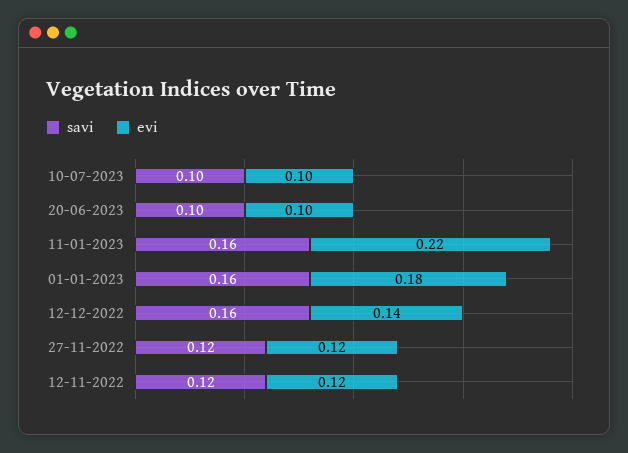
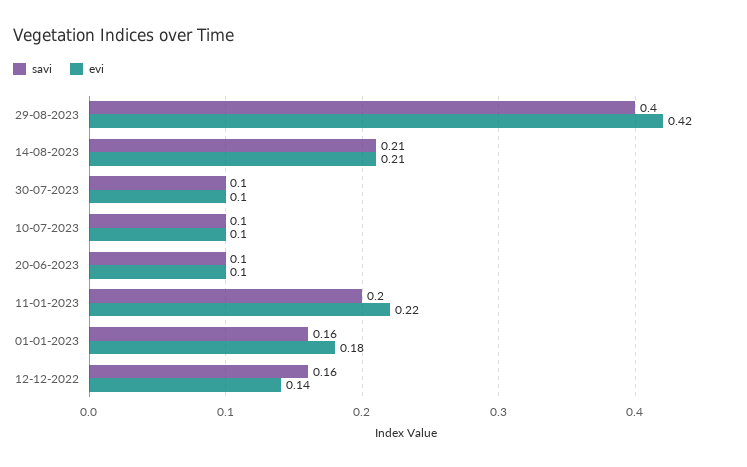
savi, 11-01-2023: 0.16 -> 0.2
savi, 27-11-2022: 0.12 -> none
evi, 27-11-2022: 0.12 -> none
savi, 12-11-2022: 0.12 -> none
evi, 12-11-2022: 0.12 -> none
savi, 29-08-2023: none -> 0.4
evi, 29-08-2023: none -> 0.42
savi, 14-08-2023: none -> 0.21
evi, 14-08-2023: none -> 0.21
savi, 30-07-2023: none -> 0.1
evi, 30-07-2023: none -> 0.1

